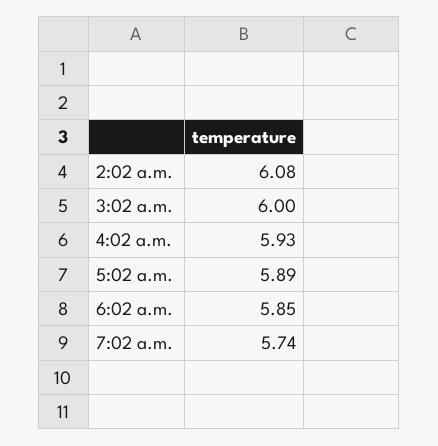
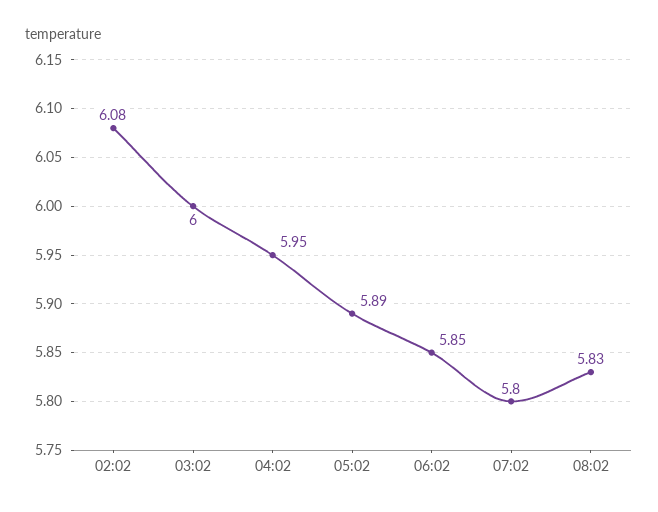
4:02 a.m.: 5.93 -> 5.95
7:02 a.m.: 5.74 -> 5.8
08:02: none -> 5.83

